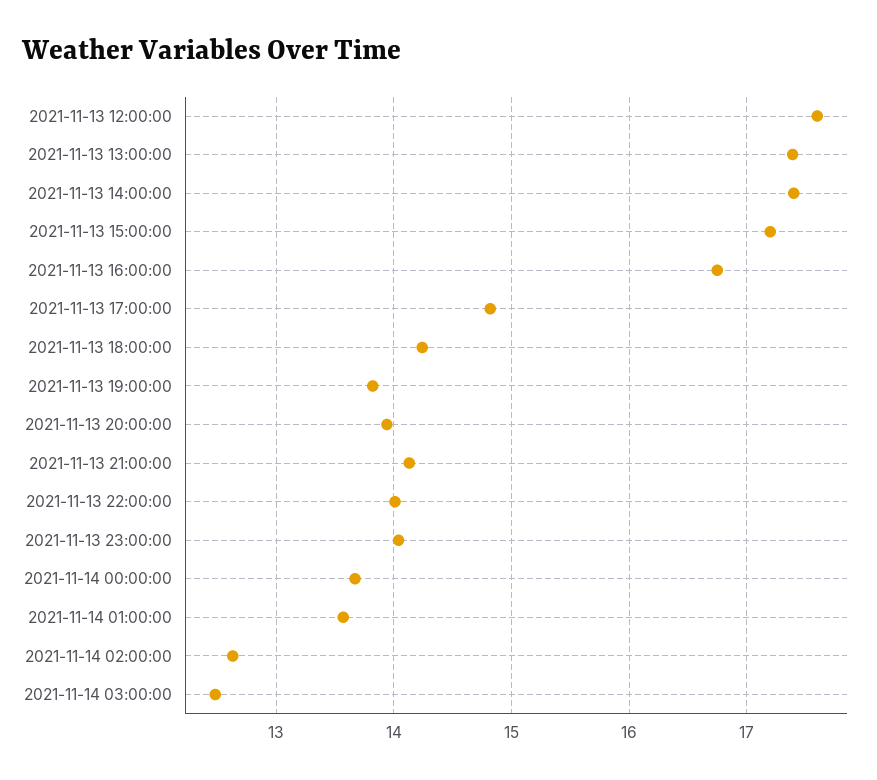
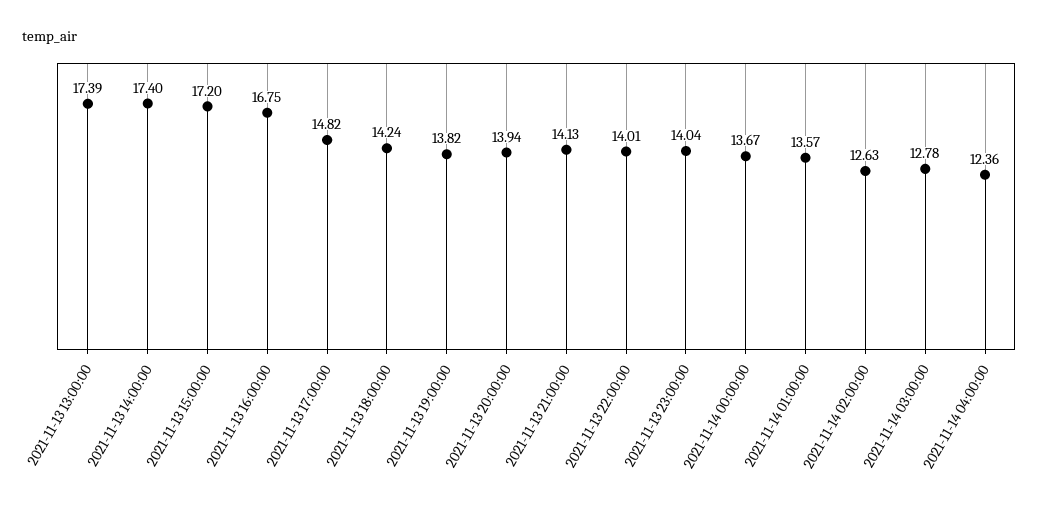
2021-11-13 12:00:00: 17.6 -> none
2021-11-14 03:00:00: 12.5 -> 12.78
2021-11-14 04:00:00: none -> 12.36

